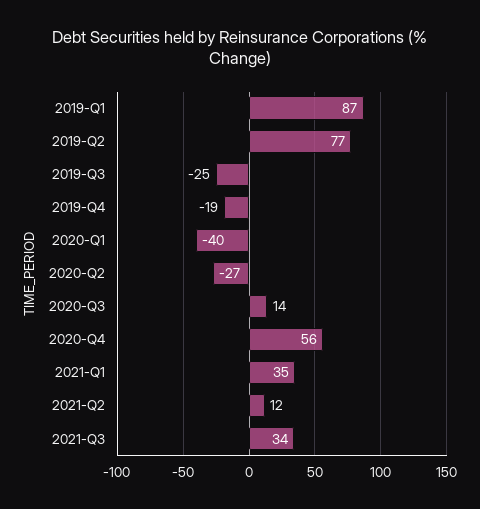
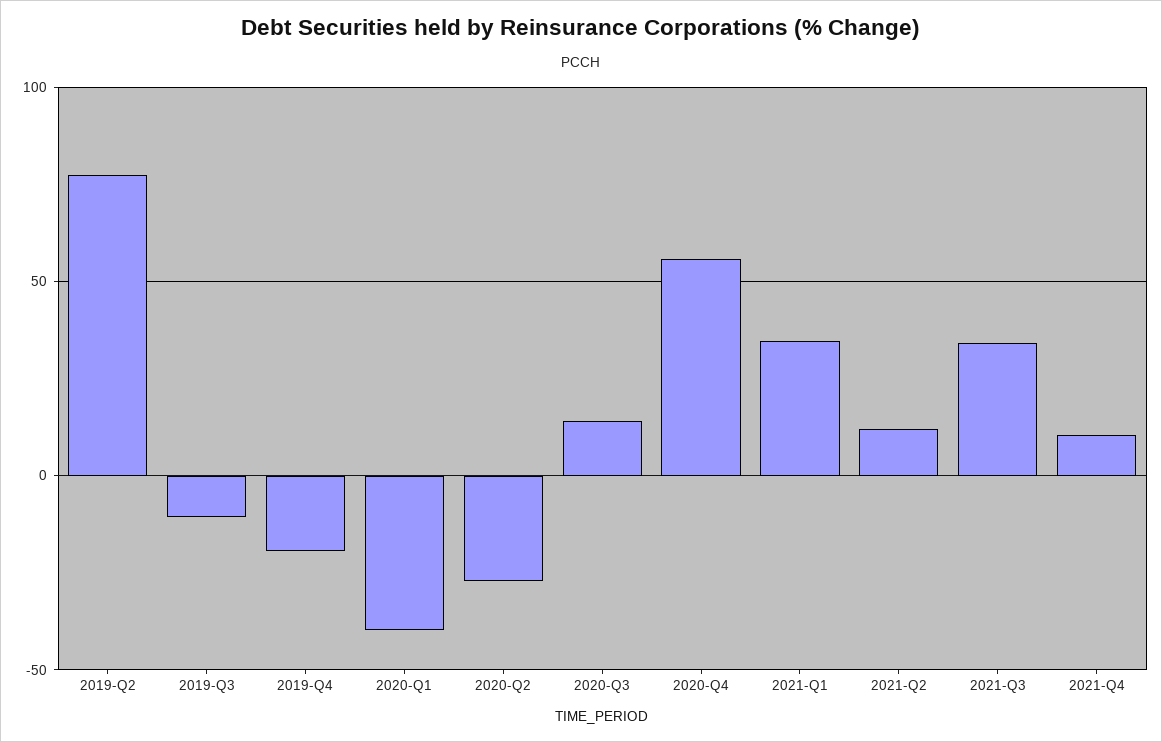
2019-Q1: 87 -> none
2019-Q3: -25 -> -10
2021-Q4: none -> 10

